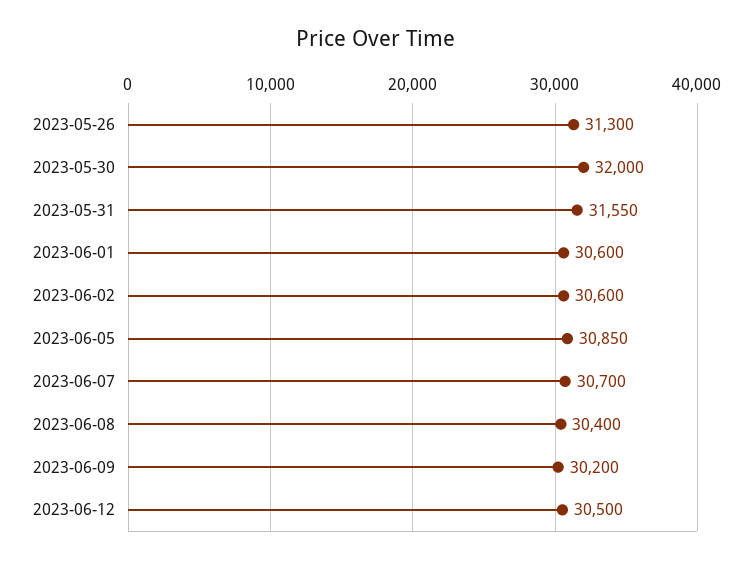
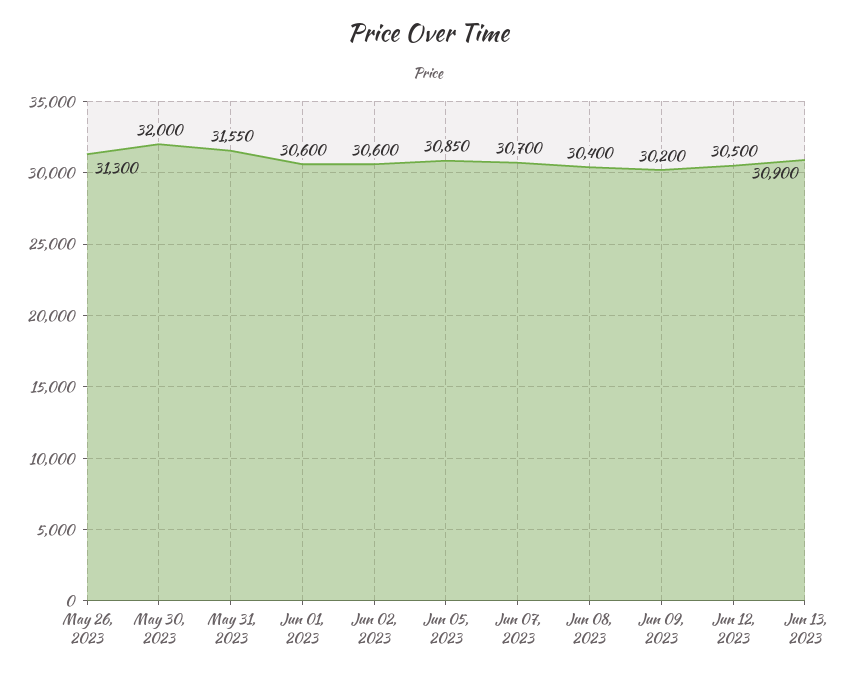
Jun 13, 2023: none -> 30900

